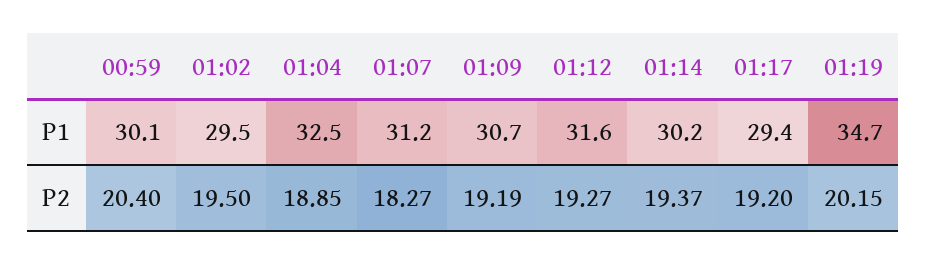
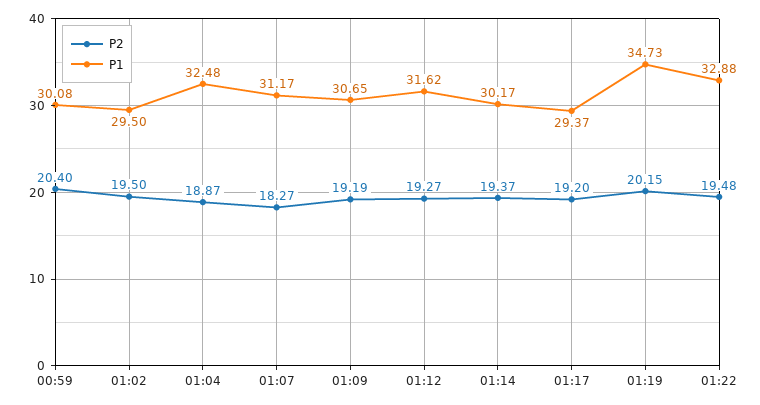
P2, 01:04: 18.85 -> 18.87
P2, 01:22: none -> 19.48
P1, 01:22: none -> 32.88

